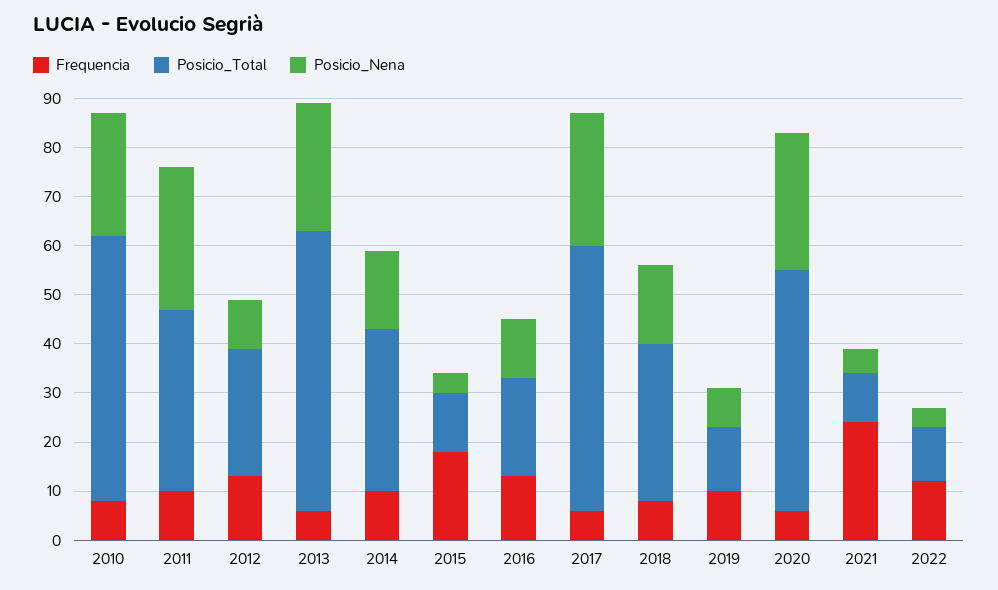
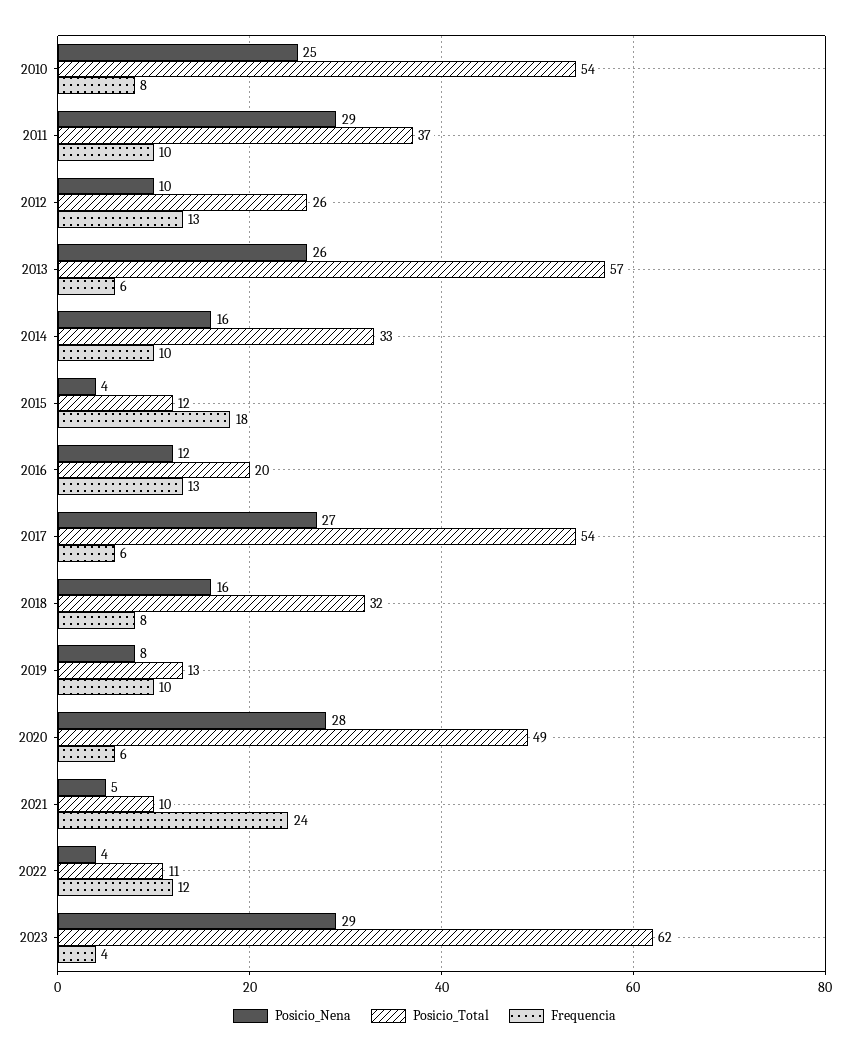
Posicio_Nena, 2023: none -> 29
Posicio_Total, 2023: none -> 62
Frequencia, 2023: none -> 4

